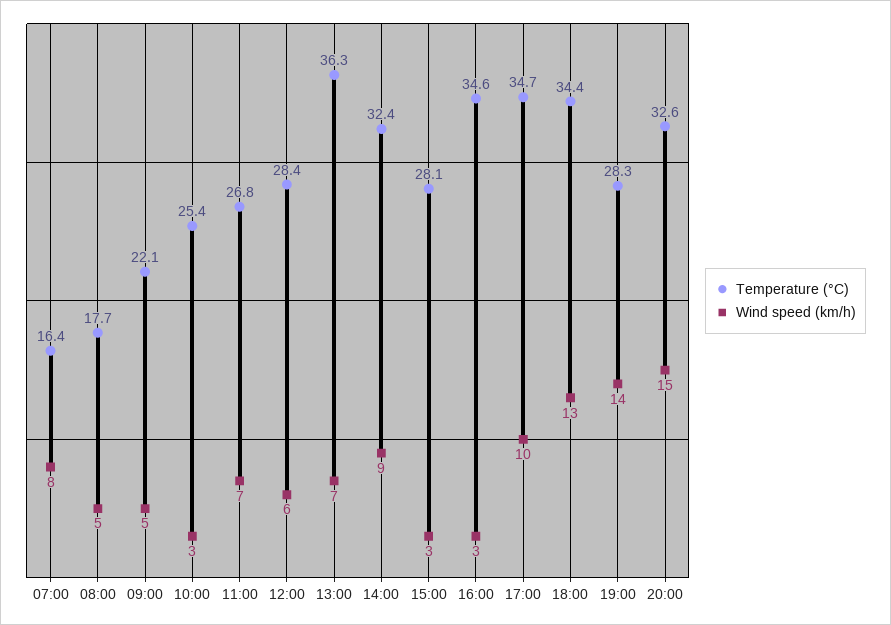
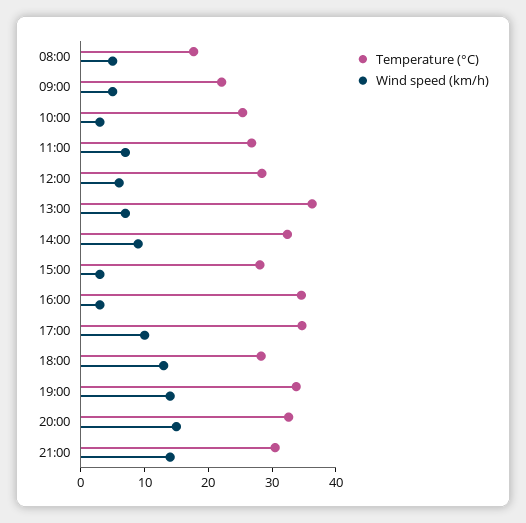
Temperature (°C), 07:00: 16.4 -> none
Wind speed (km/h), 07:00: 8 -> none
Temperature (°C), 18:00: 34.4 -> 28
Temperature (°C), 19:00: 28.3 -> 34
Temperature (°C), 21:00: none -> 30
Wind speed (km/h), 21:00: none -> 14

